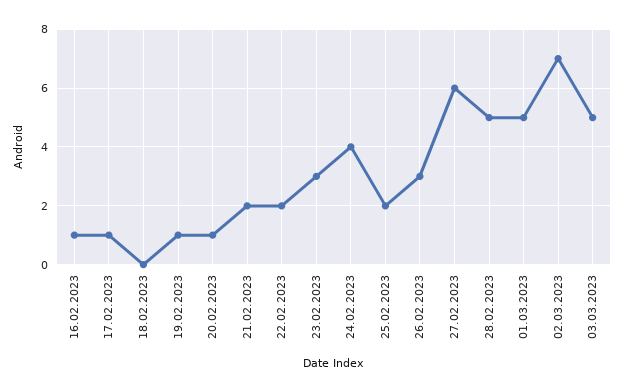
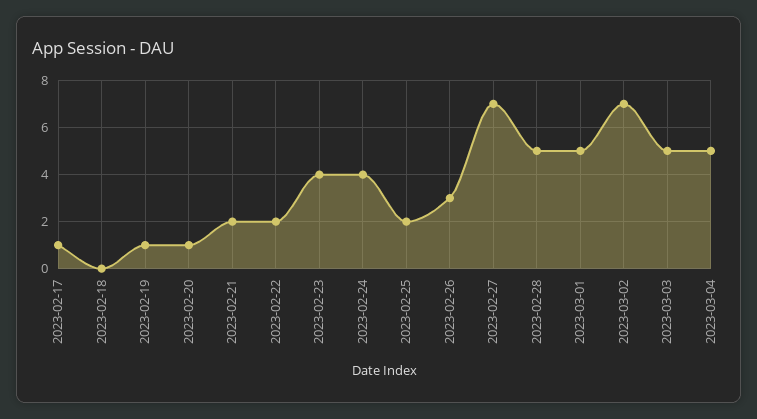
16.02.2023: 1 -> none
23.02.2023: 3 -> 4
27.02.2023: 6 -> 7
2023-03-04: none -> 5

